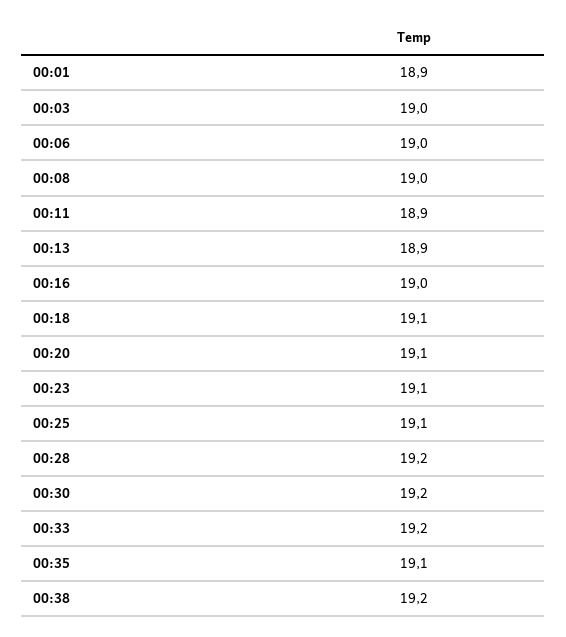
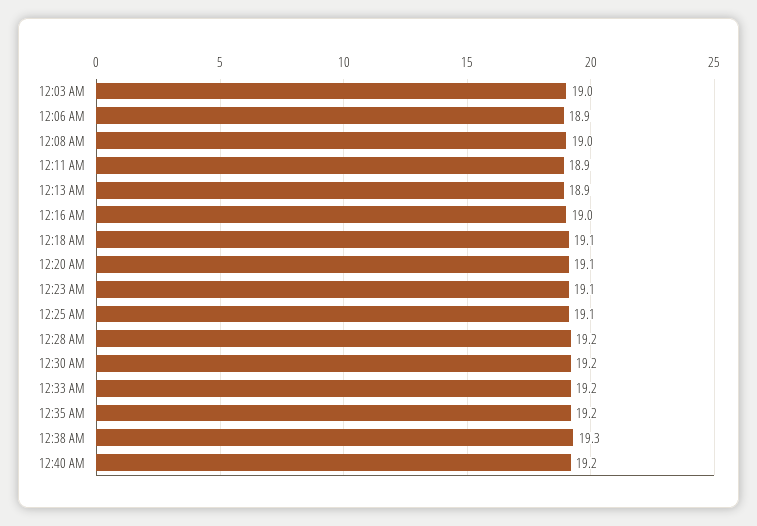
00:01: 18.9 -> none
00:06: 19 -> 18.9
00:35: 19.1 -> 19.2
00:38: 19.2 -> 19.3
12:40 AM: none -> 19.2

